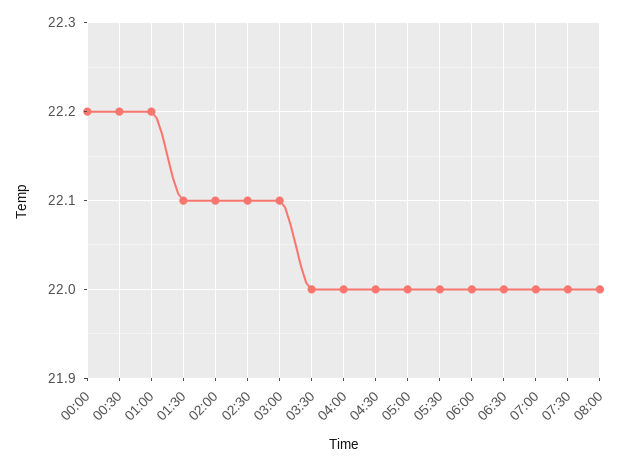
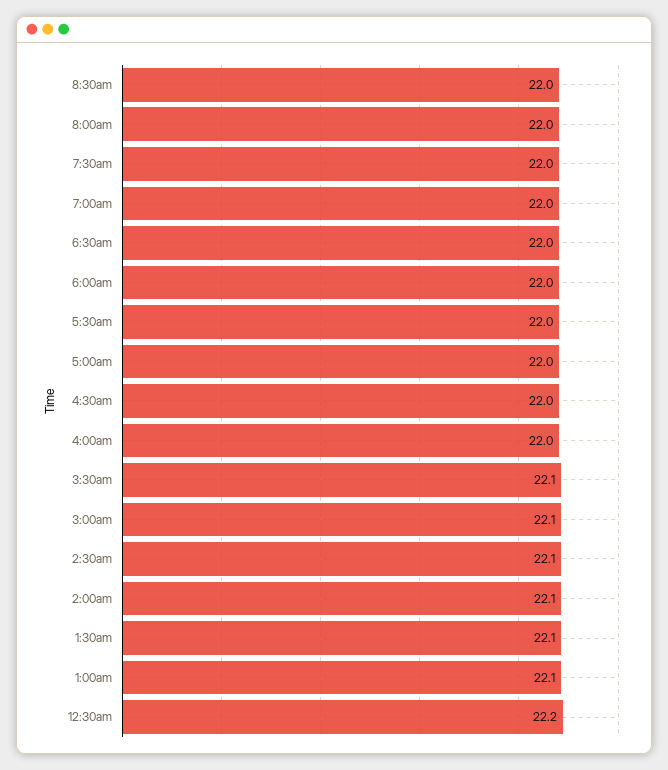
00:00: 22.2 -> none
01:00: 22.2 -> 22.1
03:30: 22 -> 22.1
8:30am: none -> 22

